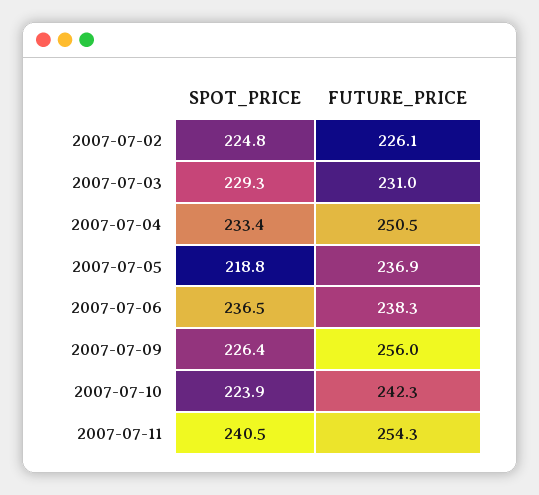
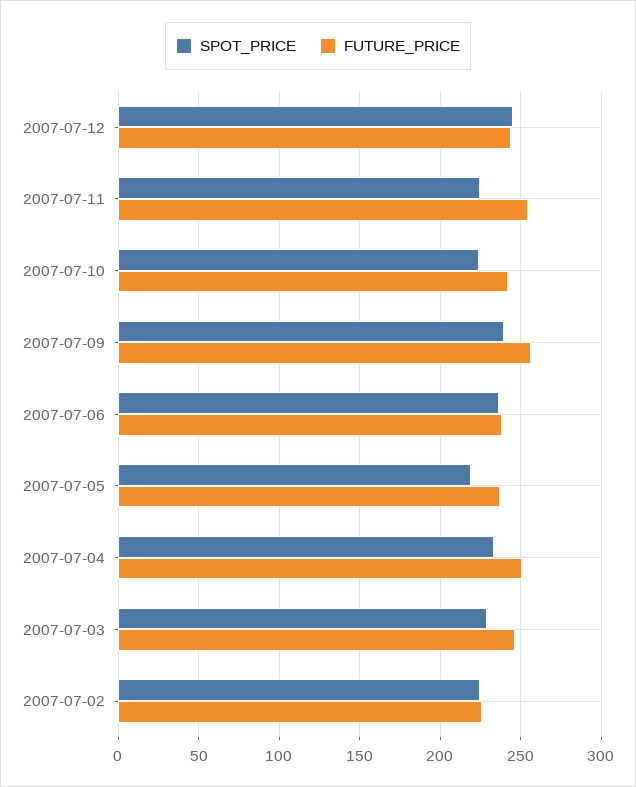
FUTURE_PRICE, 2007-07-03: 231 -> 245
SPOT_PRICE, 2007-07-09: 226.4 -> 240
SPOT_PRICE, 2007-07-11: 240.5 -> 225
SPOT_PRICE, 2007-07-12: none -> 245
FUTURE_PRICE, 2007-07-12: none -> 245

